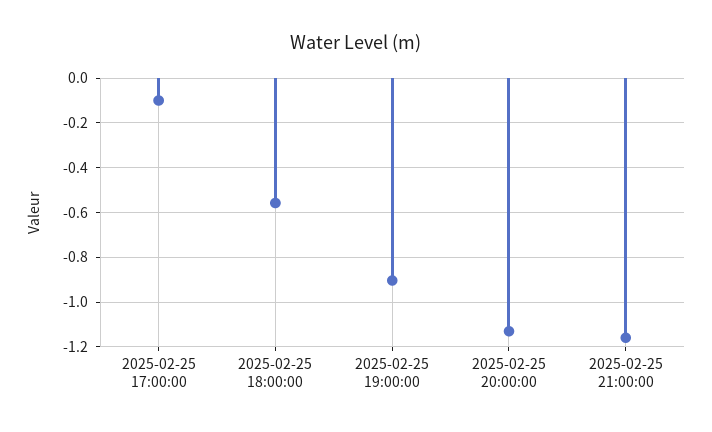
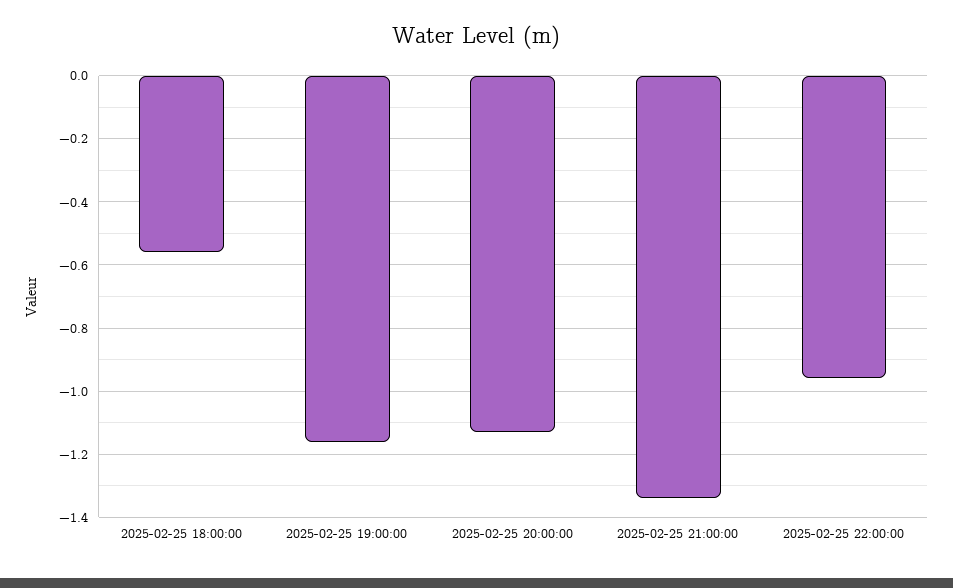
2025-02-25 17:00:00: -0.1 -> none
2025-02-25 19:00:00: -0.9 -> -1.16
2025-02-25 21:00:00: -1.15 -> -1.34
2025-02-25 22:00:00: none -> -0.96

